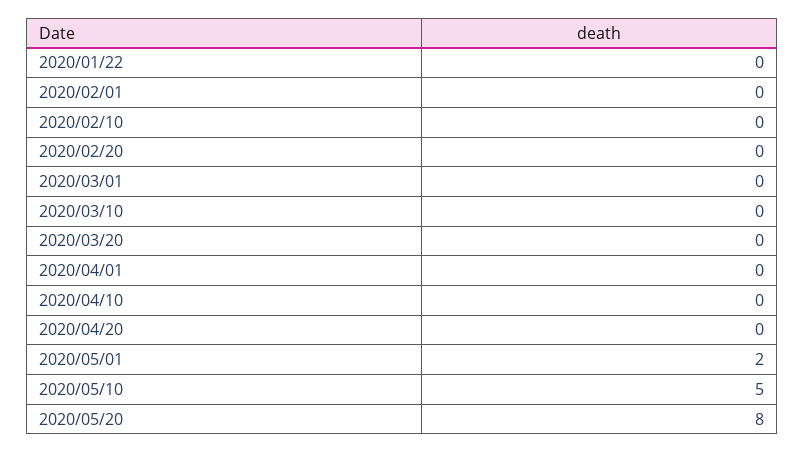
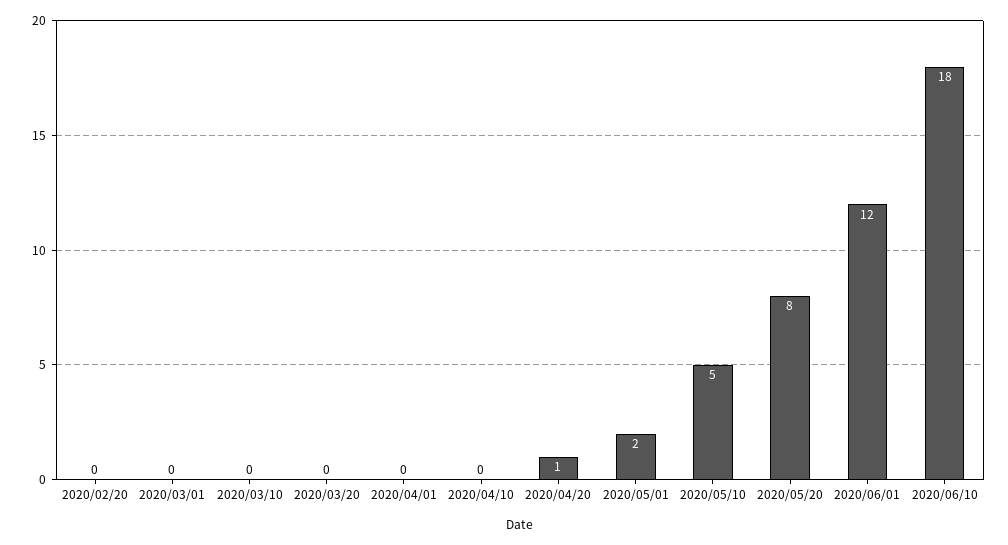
2020/01/22: 0 -> none
2020/02/01: 0 -> none
2020/02/10: 0 -> none
2020/04/20: 0 -> 1
2020/06/01: none -> 12
2020/06/10: none -> 18

